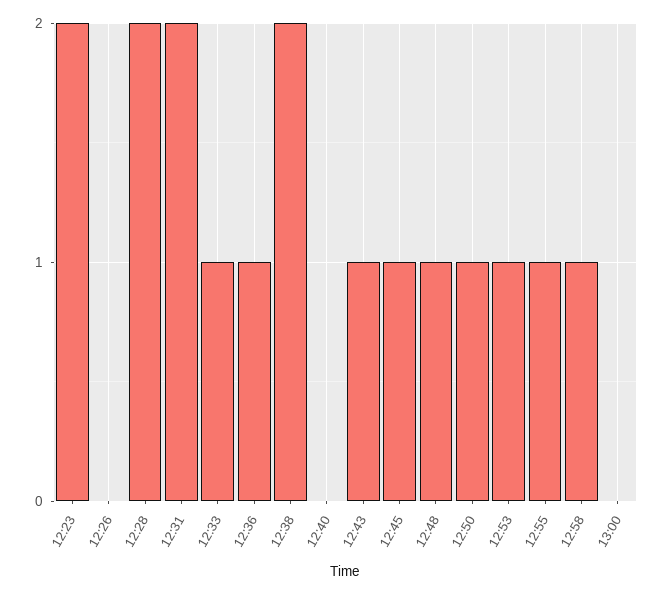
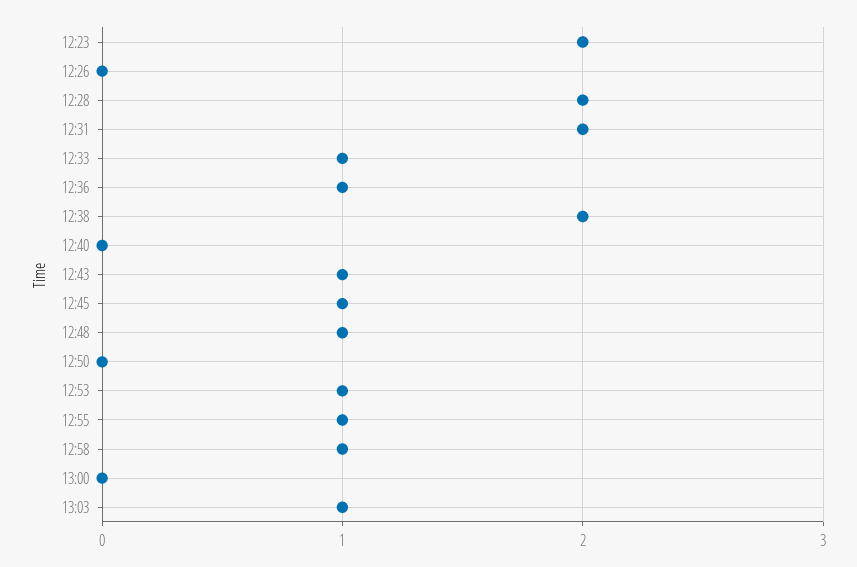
12:50: 1 -> 0
13:03: none -> 1

